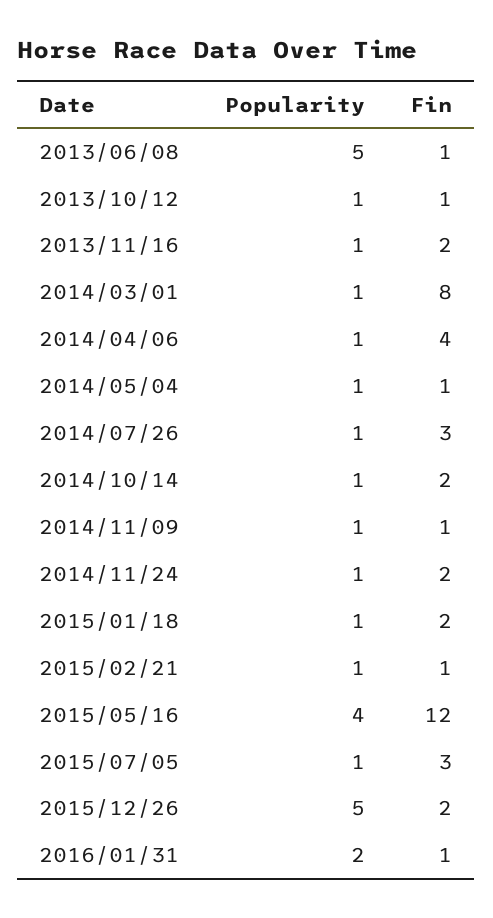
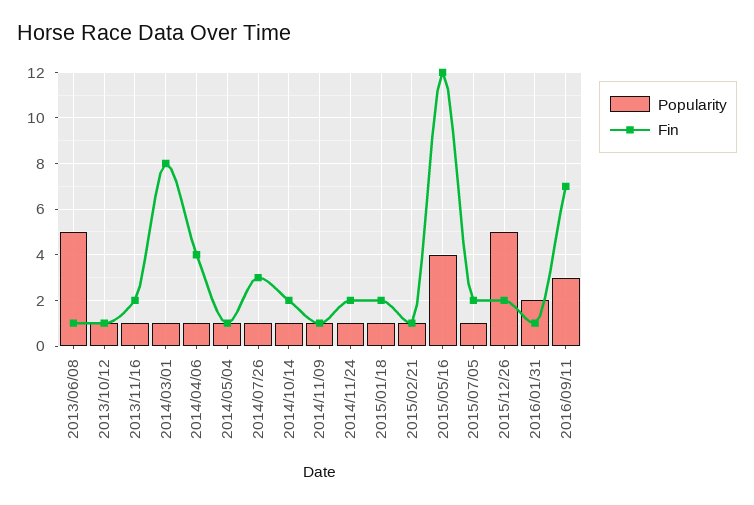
Fin, 2015/07/05: 3 -> 2
Popularity, 2016/09/11: none -> 3
Fin, 2016/09/11: none -> 7

